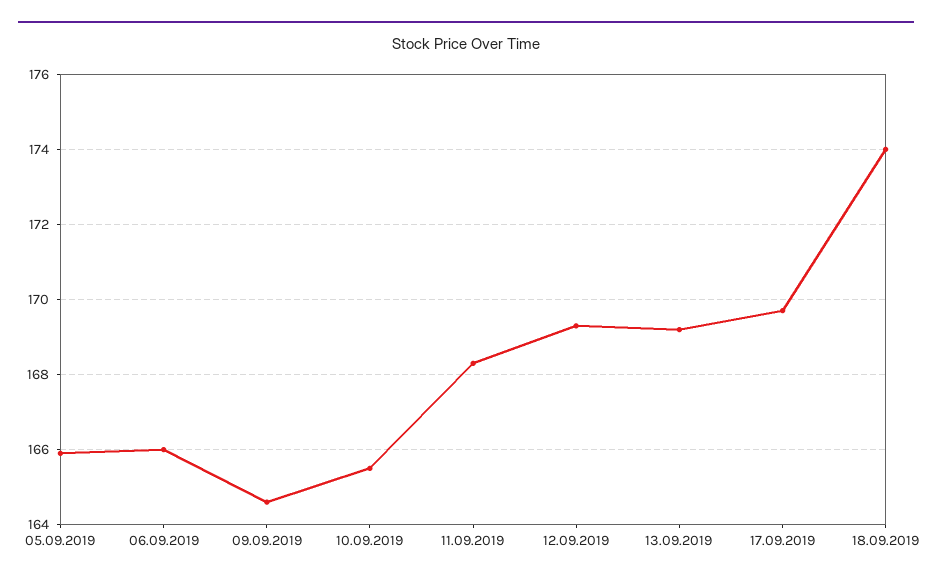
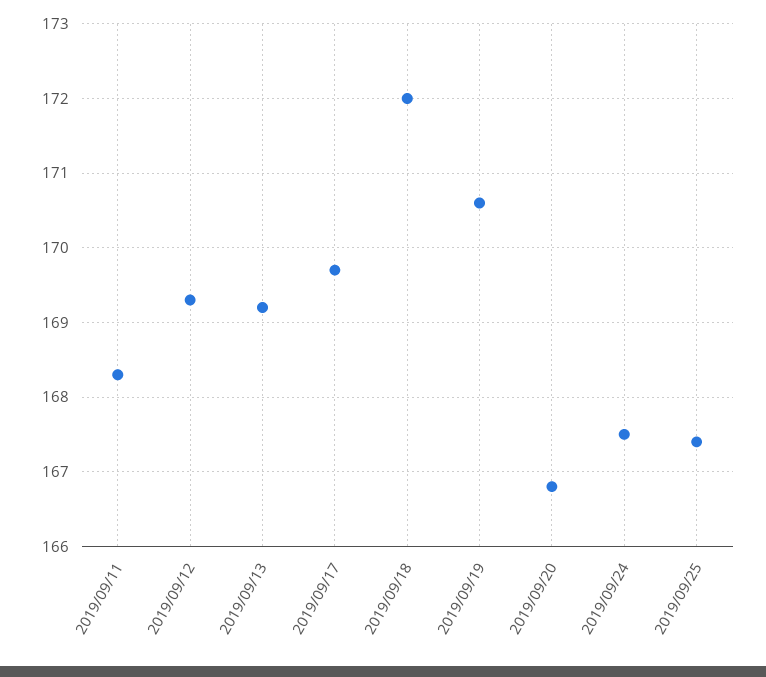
05.09.2019: 166 -> none
06.09.2019: 166 -> none
09.09.2019: 164.5 -> none
10.09.2019: 165.5 -> none
18.09.2019: 174 -> 172
2019/09/19: none -> 170.6
2019/09/20: none -> 166.8
2019/09/24: none -> 167.5
2019/09/25: none -> 167.4

